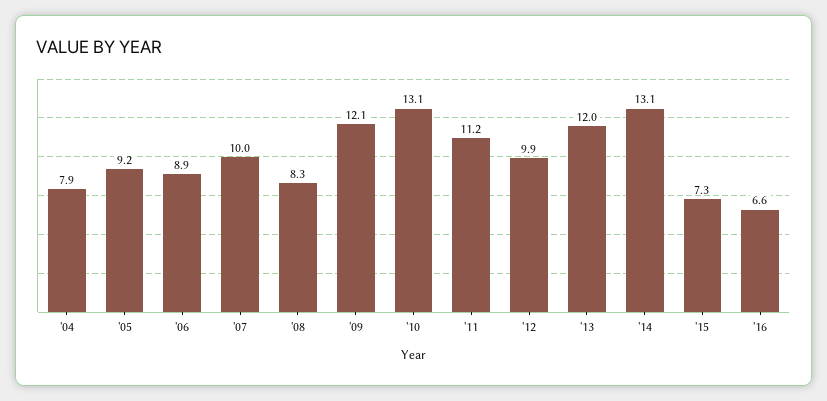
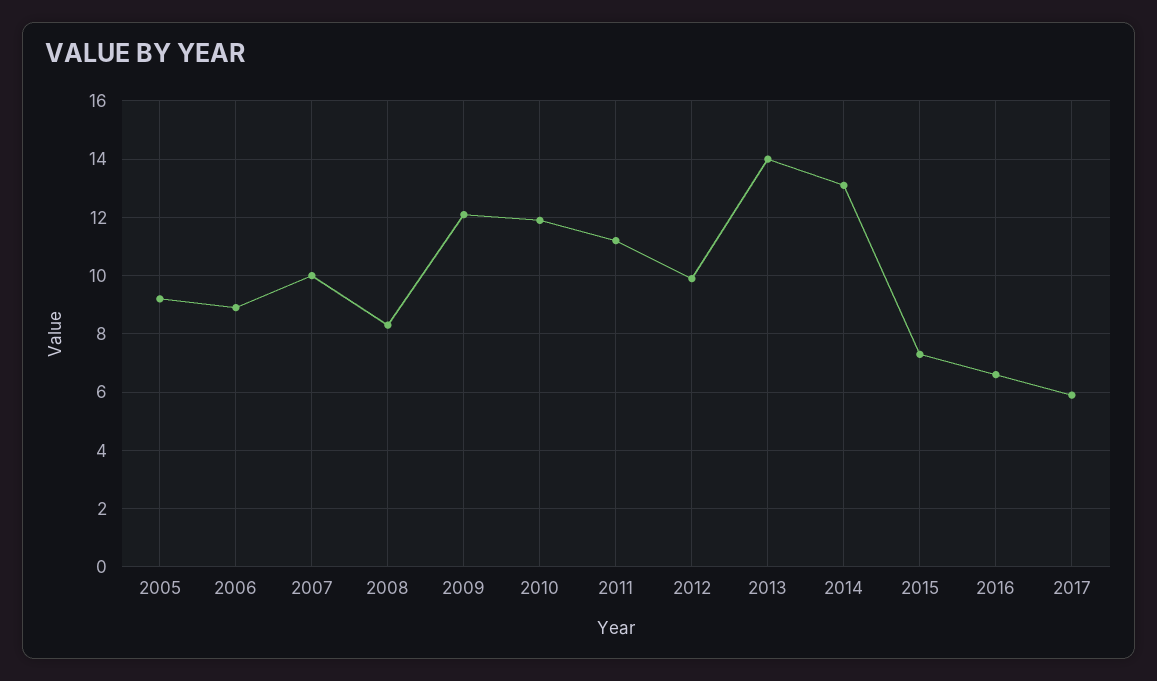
'04: 7.9 -> none
'10: 13.1 -> 12
'13: 12 -> 14
2017: none -> 6

